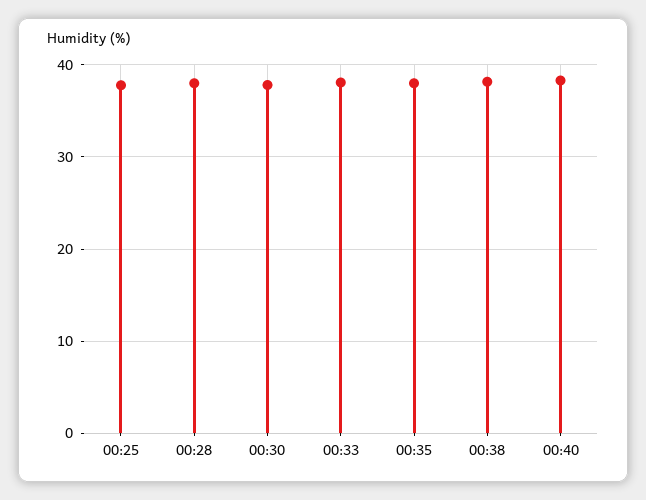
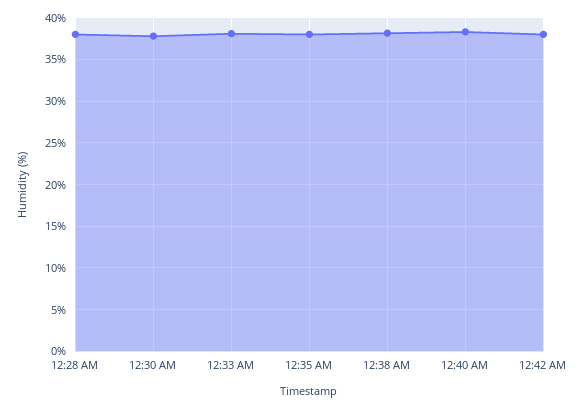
00:25: 38 -> none
12:42 AM: none -> 38

